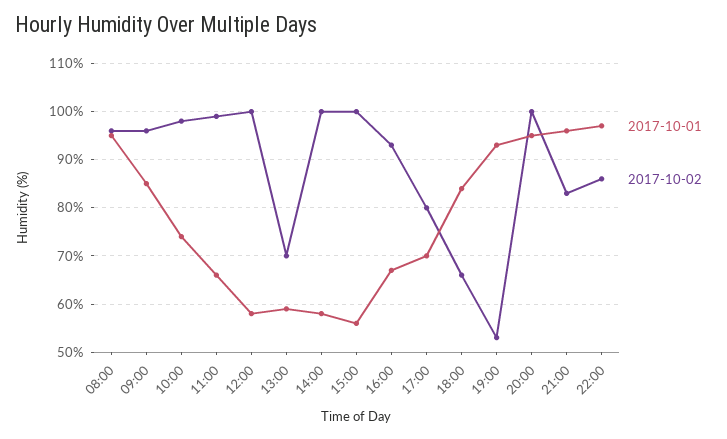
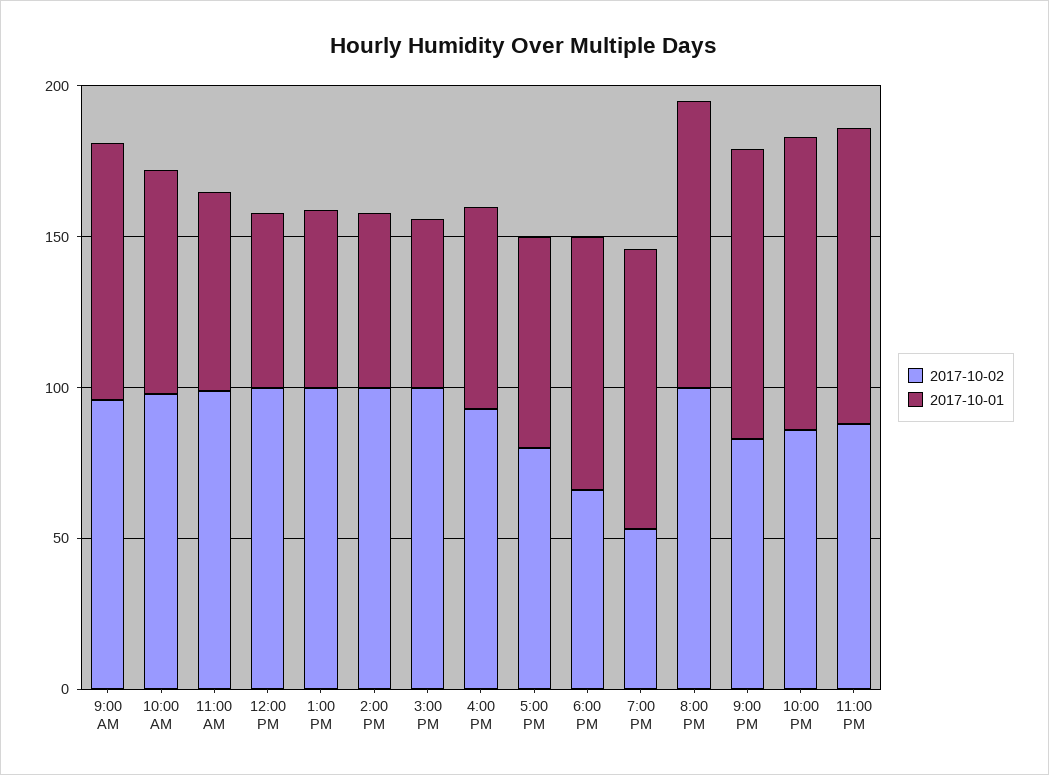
2017-10-01, 08:00: 95 -> none
2017-10-02, 08:00: 95 -> none
2017-10-02, 13:00: 70 -> 100
2017-10-02, 11:00 PM: none -> 90
2017-10-01, 11:00 PM: none -> 100

